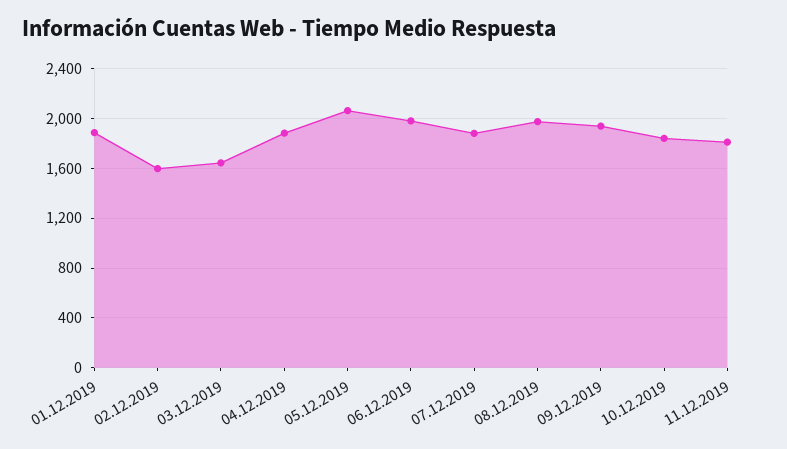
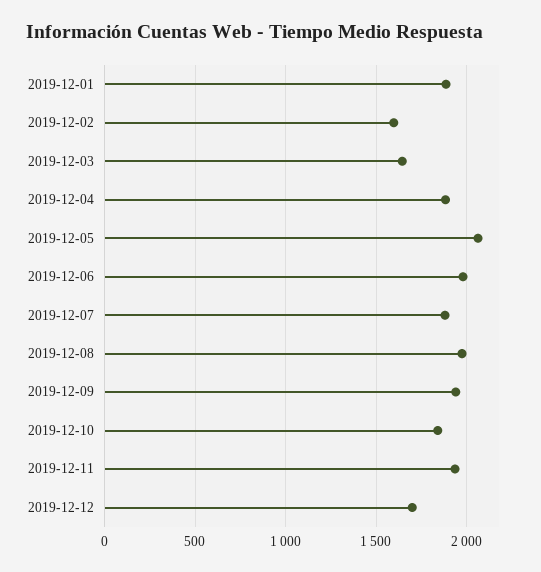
11.12.2019: 1800 -> 1950
2019-12-12: none -> 1700

